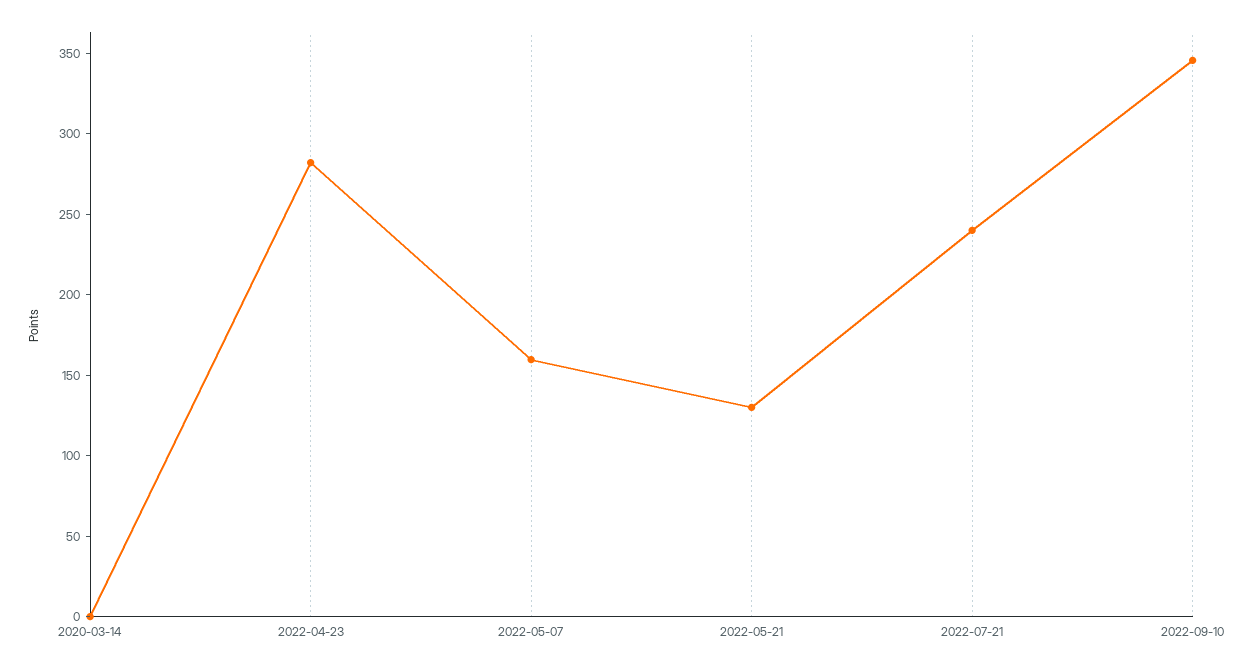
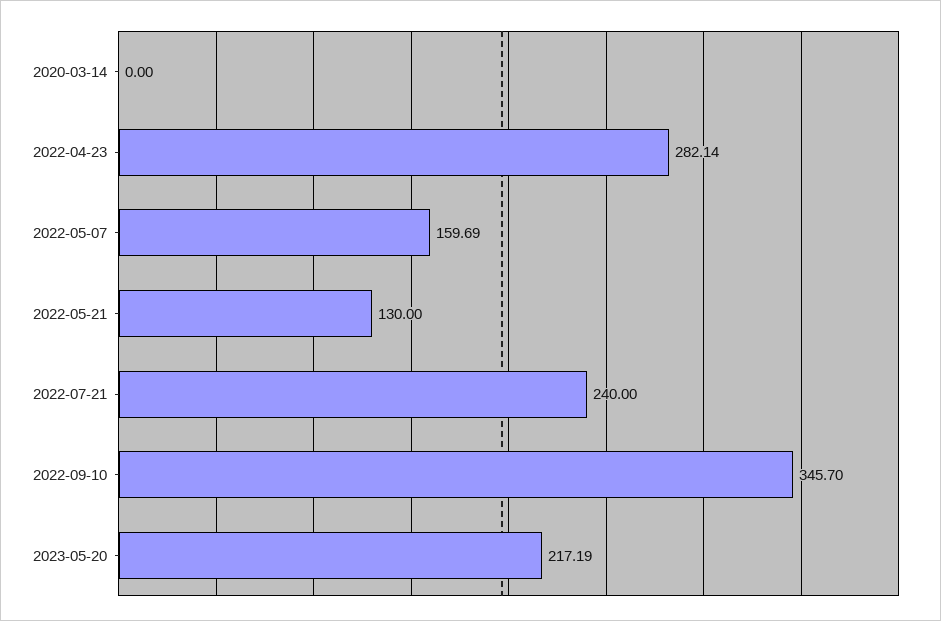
2023-05-20: none -> 217.19

